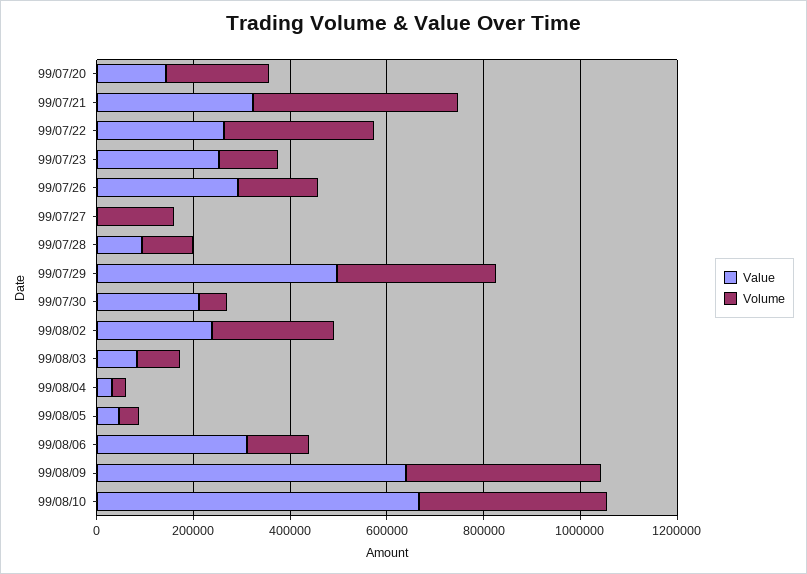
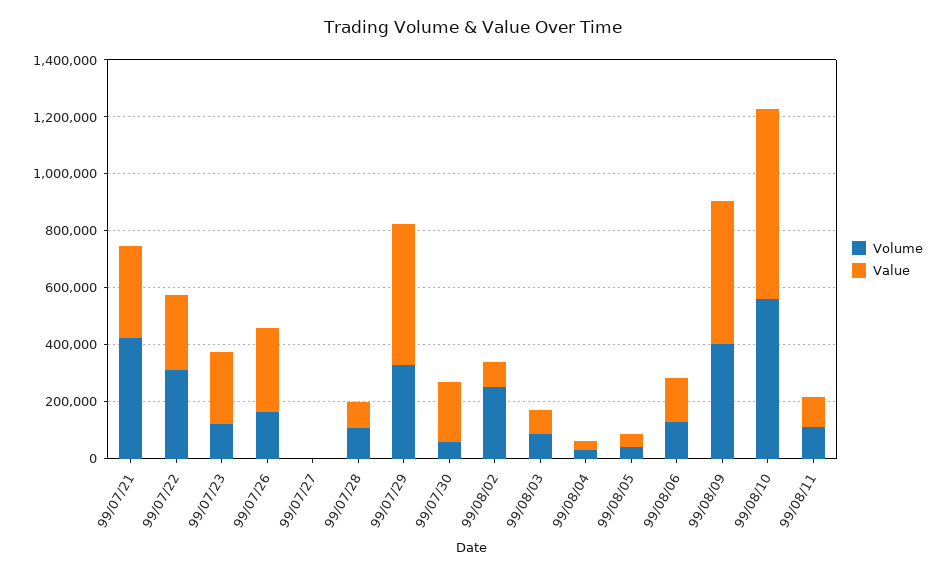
Value, 99/07/20: 150000 -> none
Volume, 99/07/20: 200000 -> none
Volume, 99/07/27: 150000 -> 0
Value, 99/08/02: 250000 -> 100000
Value, 99/08/06: 300000 -> 150000
Value, 99/08/09: 650000 -> 500000
Volume, 99/08/10: 400000 -> 550000
Volume, 99/08/11: none -> 100000
Value, 99/08/11: none -> 100000

